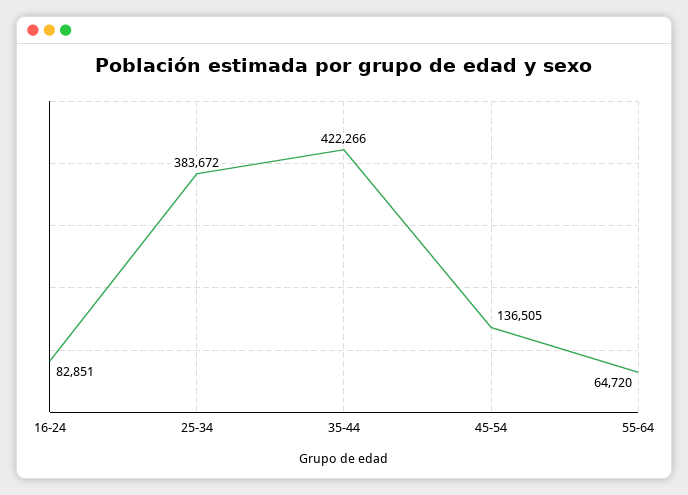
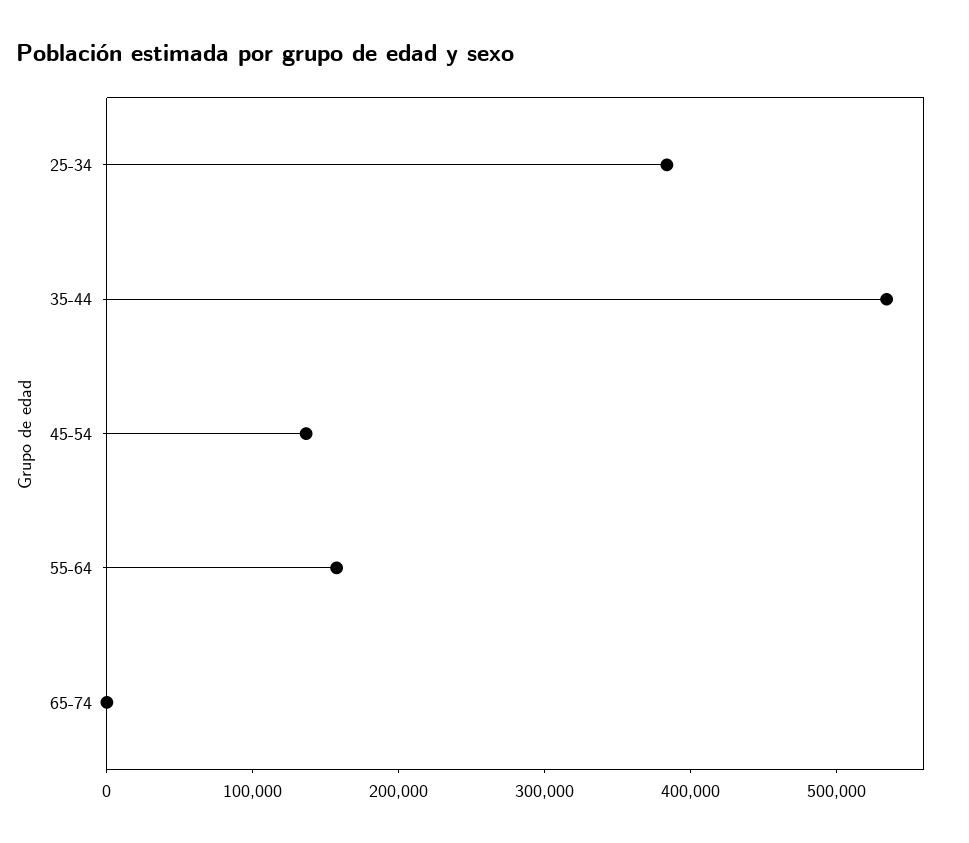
16-24: 82851 -> none
35-44: 422266 -> 540000
55-64: 64720 -> 160000
65-74: none -> 0

